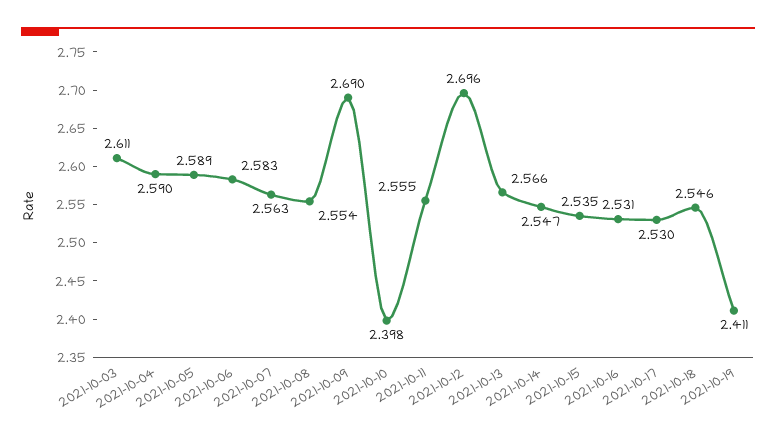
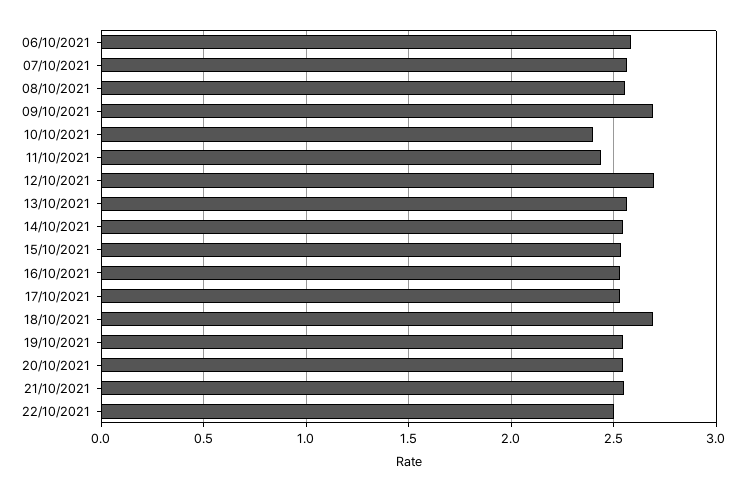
2021-10-03: 2.611 -> none
2021-10-04: 2.59 -> none
2021-10-05: 2.589 -> none
2021-10-11: 2.555 -> 2.45
2021-10-18: 2.546 -> 2.7
2021-10-19: 2.411 -> 2.55
20/10/2021: none -> 2.55
21/10/2021: none -> 2.55
22/10/2021: none -> 2.5

